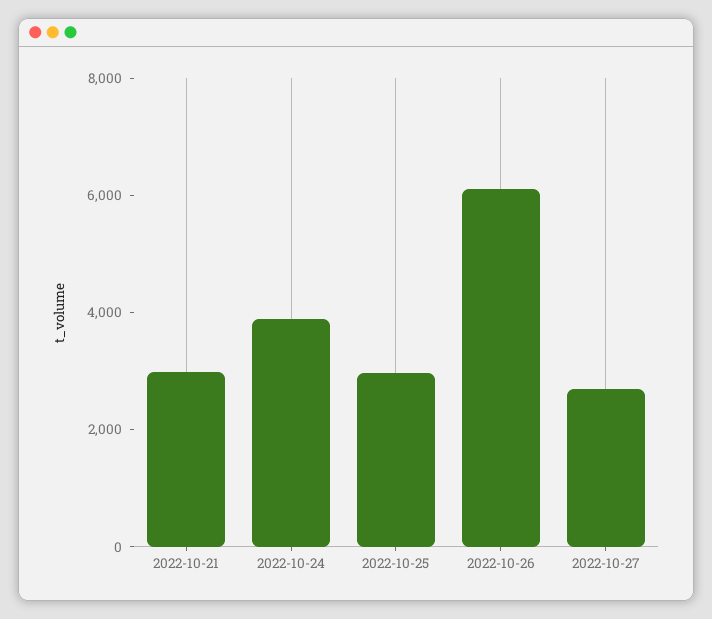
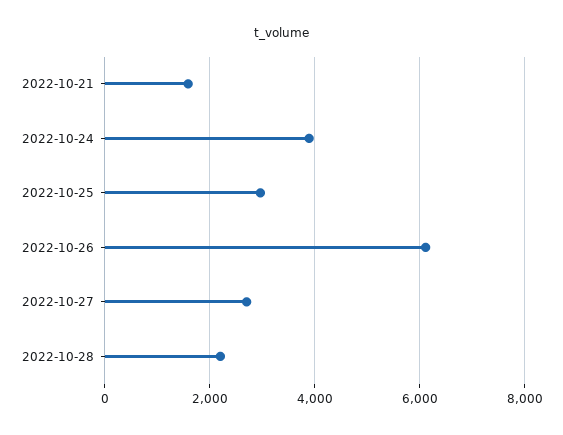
2022-10-21: 3000 -> 1600
2022-10-28: none -> 2200

